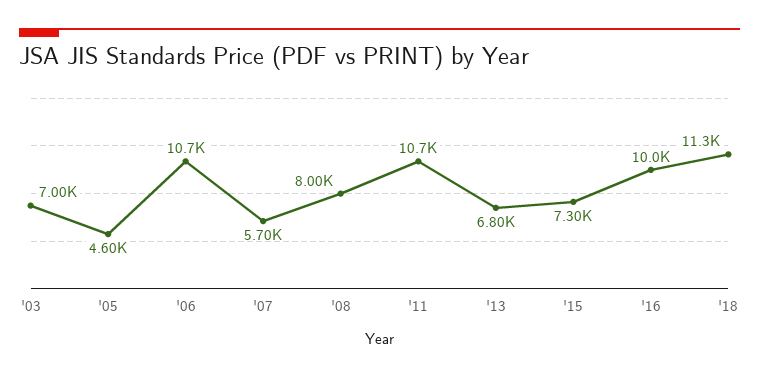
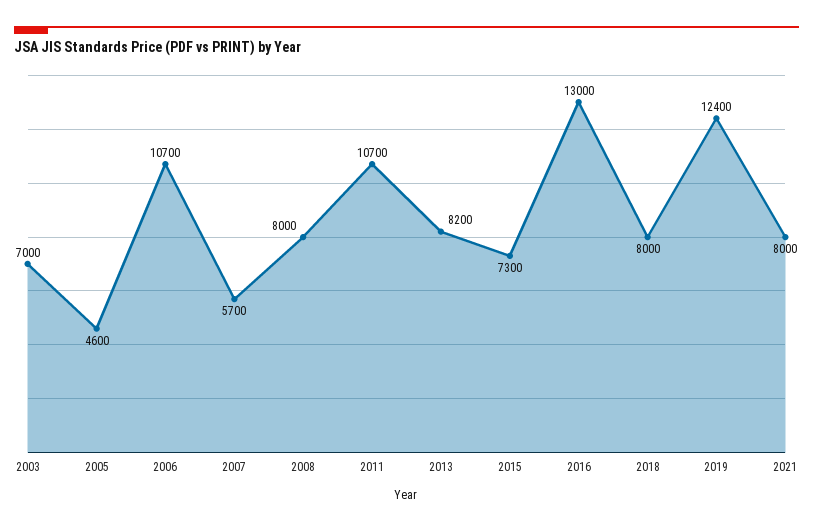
'13: 6800 -> 8200
'16: 10000 -> 13000
'18: 11300 -> 8000
2019: none -> 12400
2021: none -> 8000

